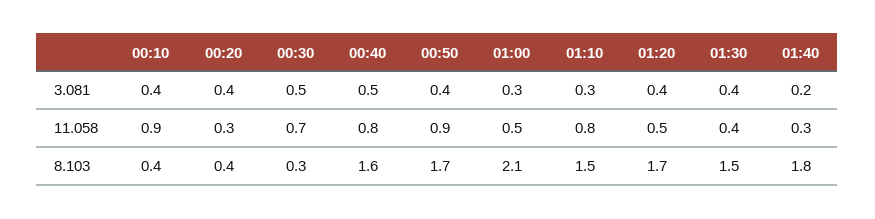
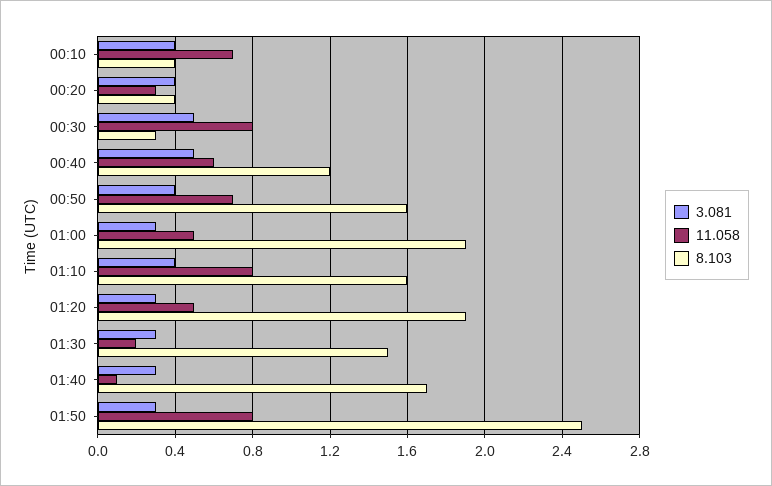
3.081, 01:10: 0.3 -> 0.4
3.081, 01:20: 0.4 -> 0.3
3.081, 01:30: 0.4 -> 0.3
3.081, 01:40: 0.2 -> 0.3
11.058, 00:10: 0.9 -> 0.7
11.058, 00:30: 0.7 -> 0.8
11.058, 00:40: 0.8 -> 0.6
11.058, 00:50: 0.9 -> 0.7
11.058, 01:30: 0.4 -> 0.2
11.058, 01:40: 0.3 -> 0.1
8.103, 00:40: 1.6 -> 1.2
8.103, 00:50: 1.7 -> 1.6
8.103, 01:00: 2.1 -> 1.9
8.103, 01:10: 1.5 -> 1.6
8.103, 01:20: 1.7 -> 1.9
8.103, 01:40: 1.8 -> 1.7
3.081, 01:50: none -> 0.3
11.058, 01:50: none -> 0.8
8.103, 01:50: none -> 2.5

